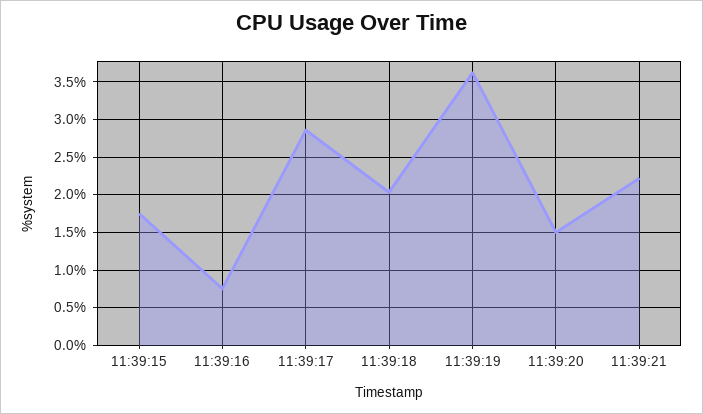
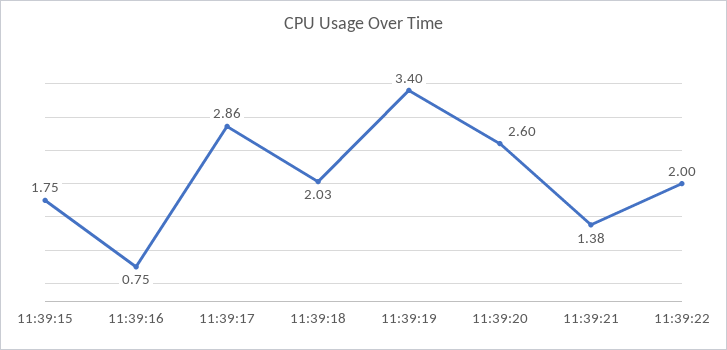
11:39:19: 3.6 -> 3.4
11:39:20: 1.5 -> 2.6
11:39:21: 2.2 -> 1.38
11:39:22: none -> 2

